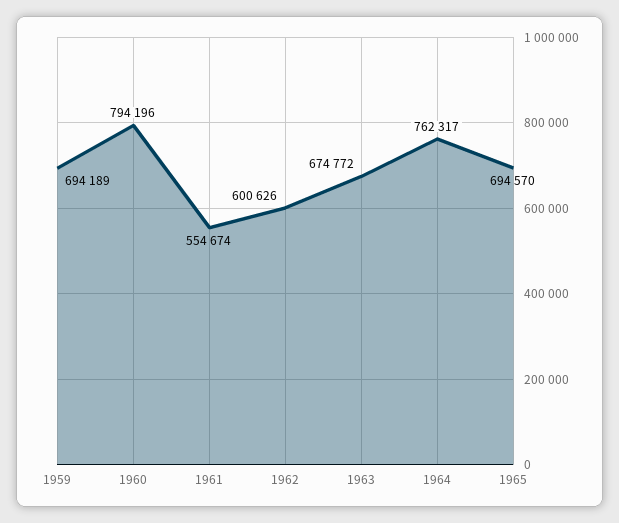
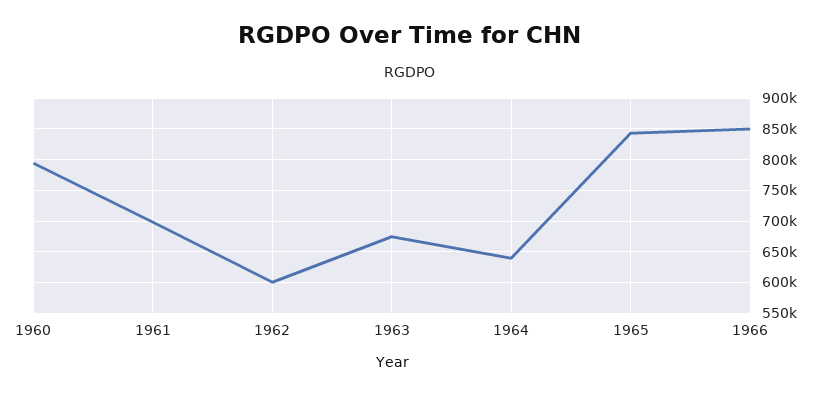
1959: 694189 -> none
1961: 554674 -> 700000
1964: 762317 -> 640000
1965: 694570 -> 840000
1966: none -> 850000

